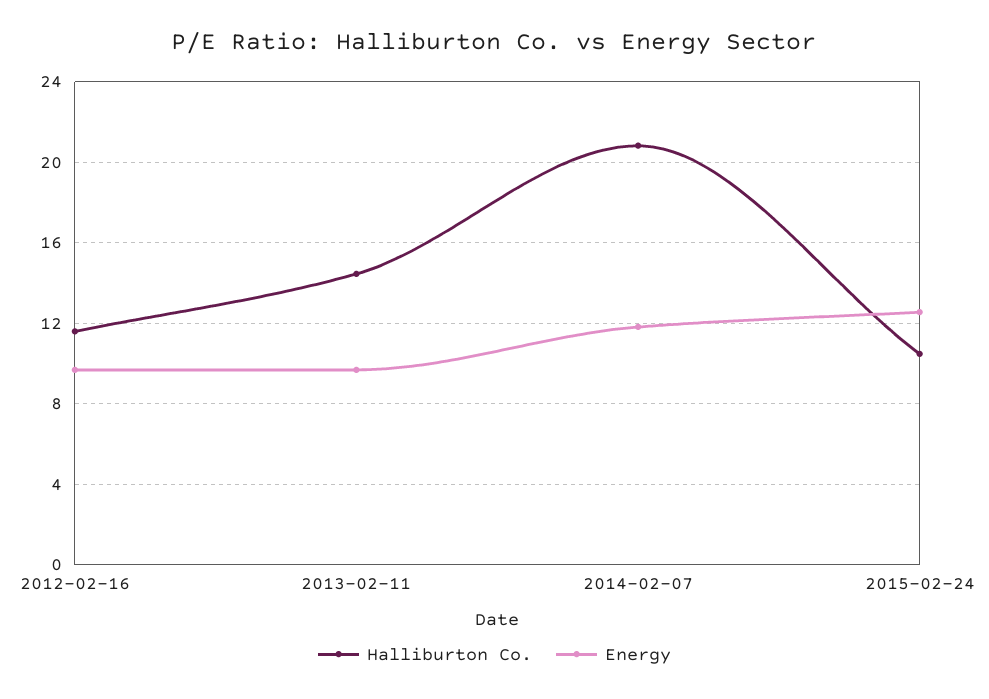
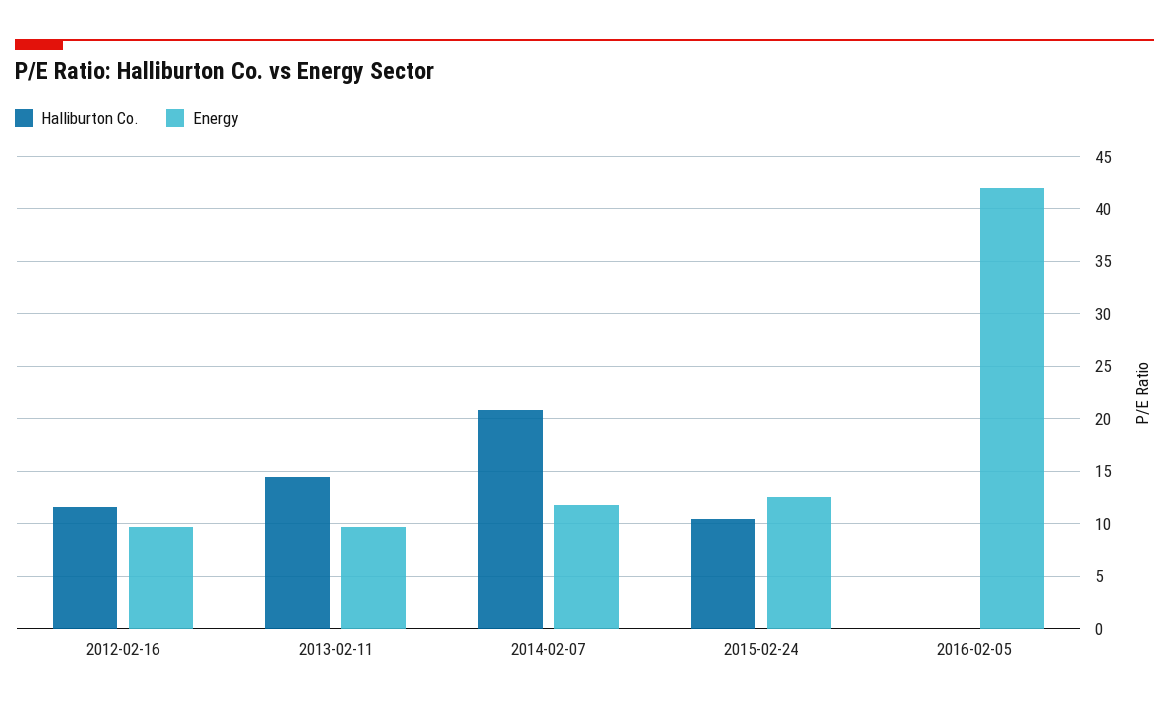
Halliburton Co., 2016-02-05: none -> 0
Energy, 2016-02-05: none -> 42

